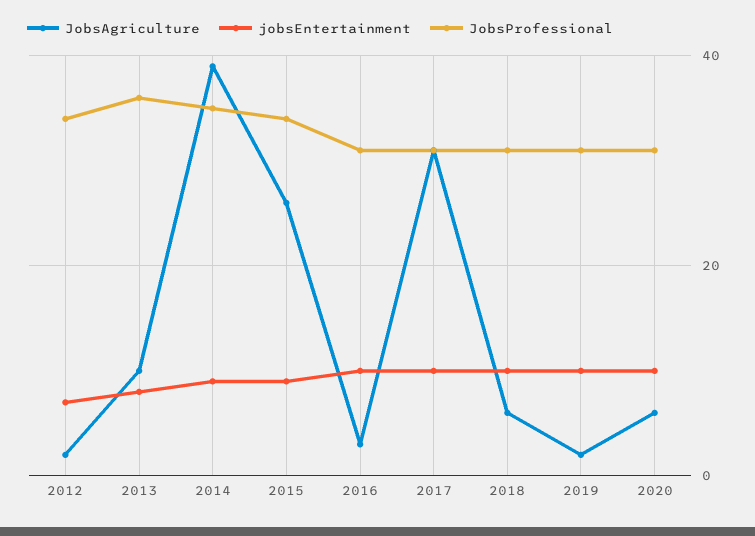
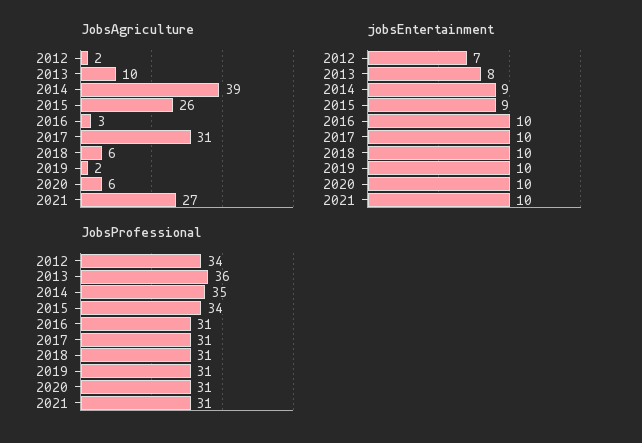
JobsAgriculture, 2021: none -> 27
jobsEntertainment, 2021: none -> 10
JobsProfessional, 2021: none -> 31

